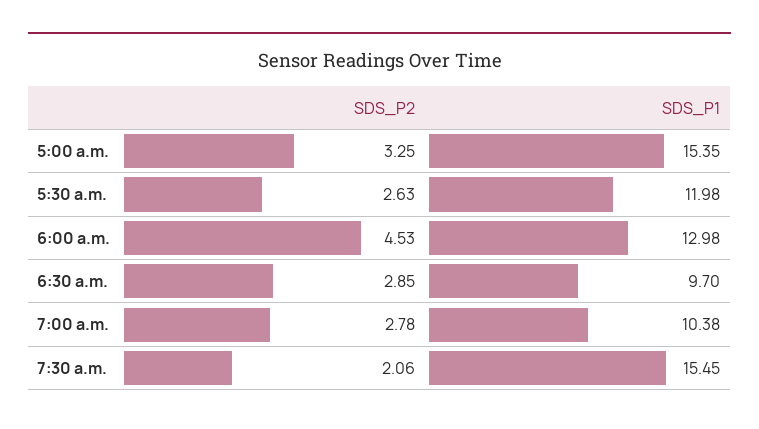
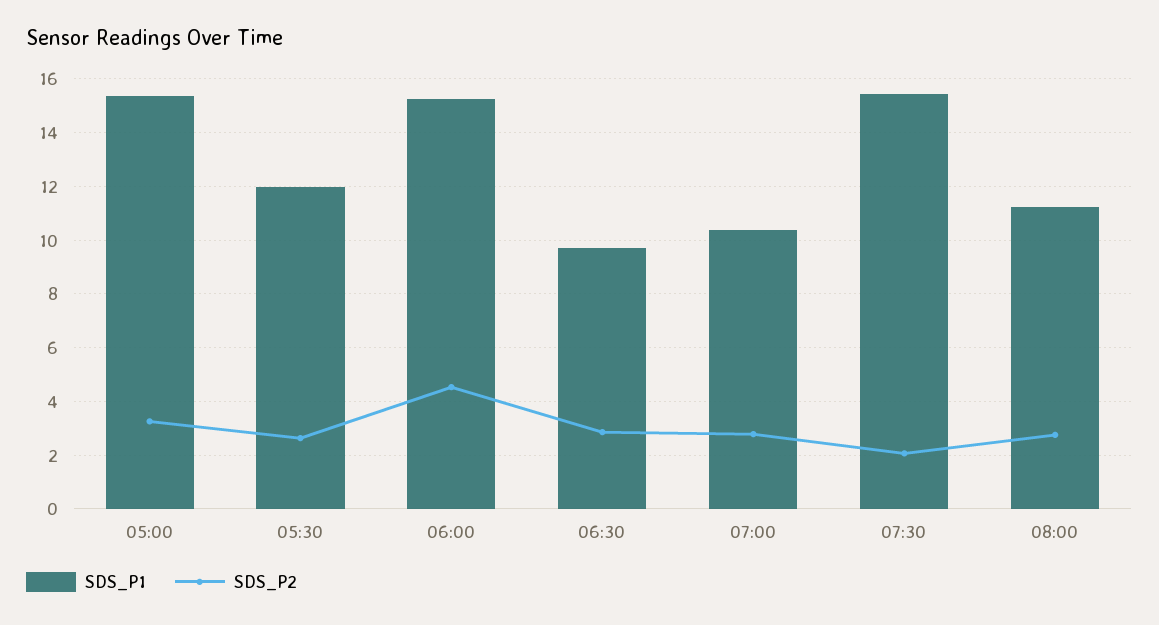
SDS_P1, 6:00 a.m.: 12.98 -> 15.25
SDS_P1, 08:00: none -> 11.25
SDS_P2, 08:00: none -> 2.75

